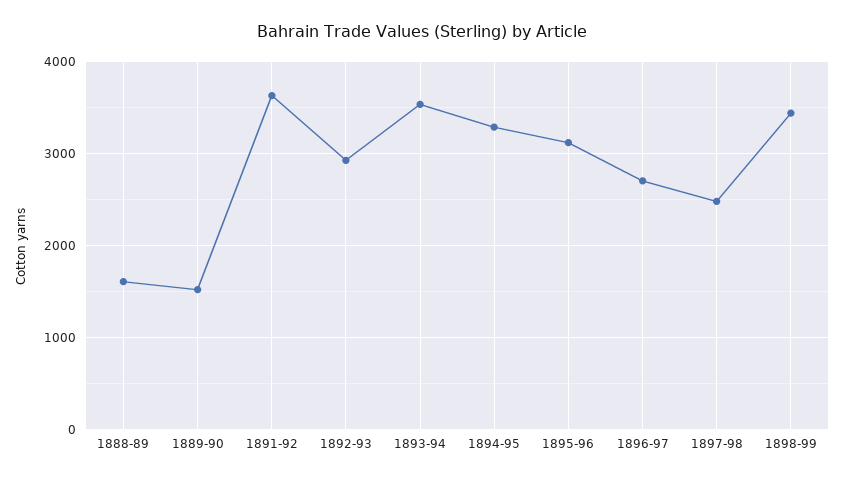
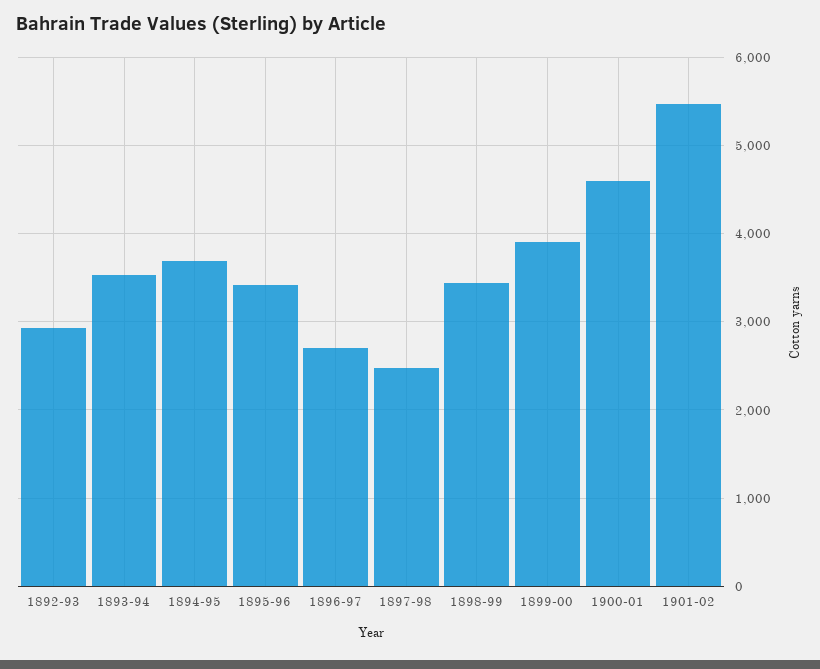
1888-89: 1600 -> none
1889-90: 1500 -> none
1891-92: 3600 -> none
1894-95: 3300 -> 3700
1895-96: 3100 -> 3400
1899-00: none -> 3900
1900-01: none -> 4600
1901-02: none -> 5500

